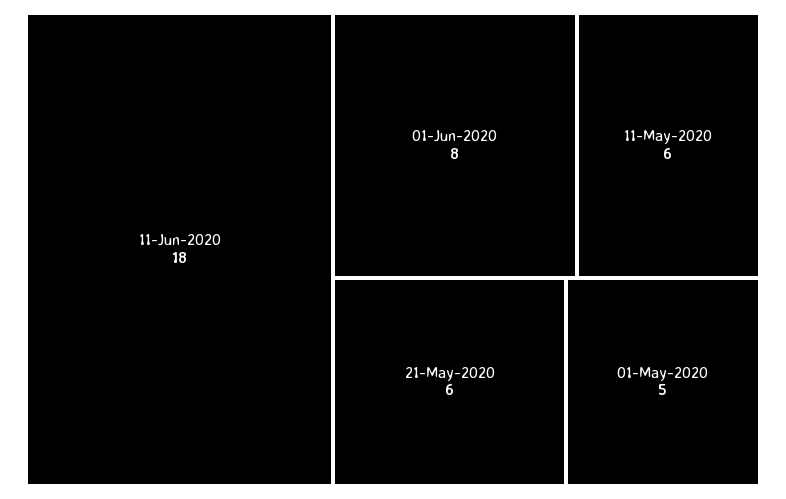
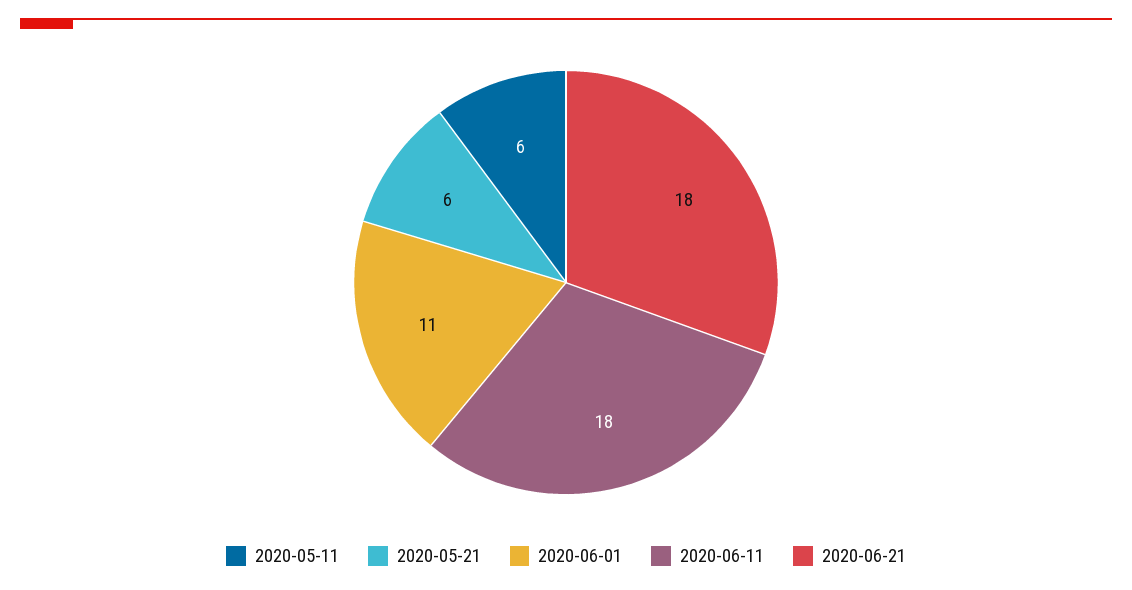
01-Jun-2020: 8 -> 11
01-May-2020: 5 -> none
2020-06-21: none -> 18

